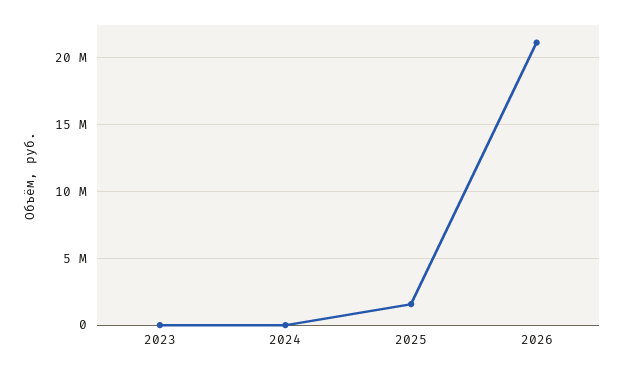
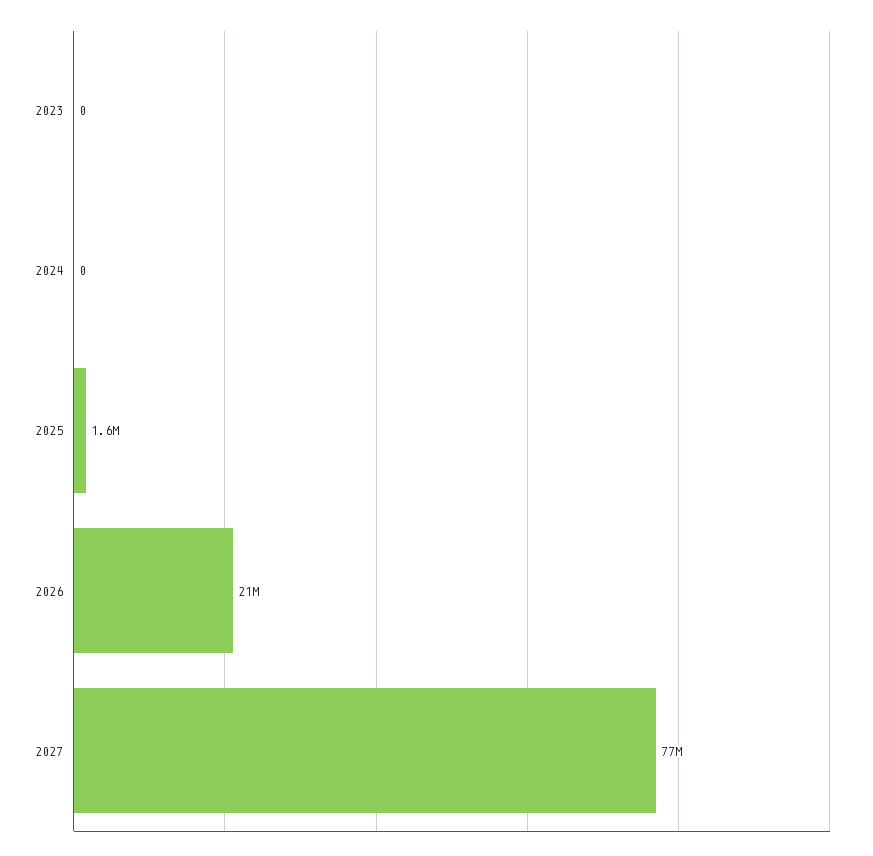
2027: none -> 77000000

